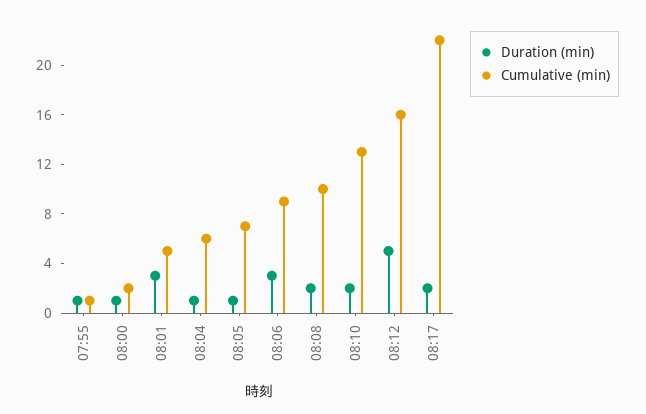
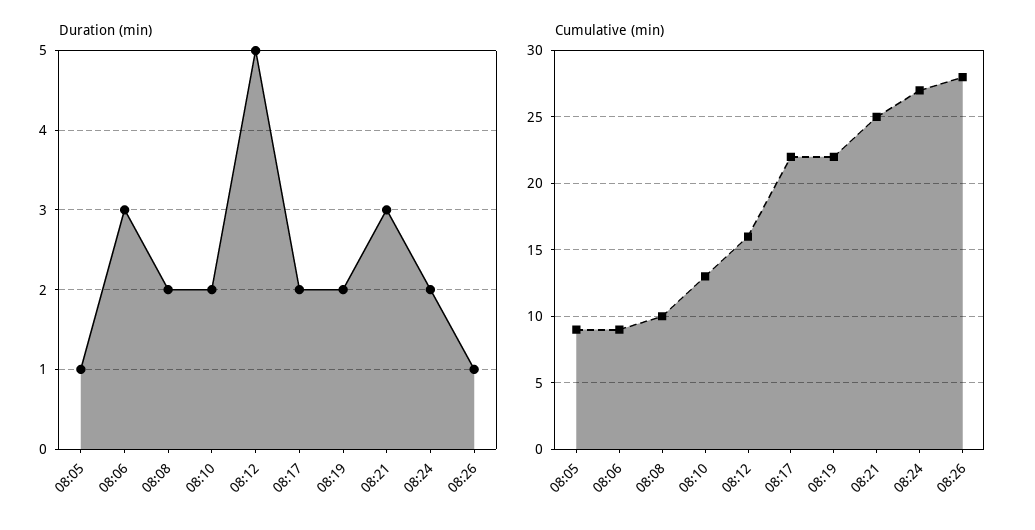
Duration (min), 07:55: 1 -> none
Cumulative (min), 07:55: 1 -> none
Duration (min), 08:00: 1 -> none
Cumulative (min), 08:00: 2 -> none
Duration (min), 08:01: 3 -> none
Cumulative (min), 08:01: 5 -> none
Duration (min), 08:04: 1 -> none
Cumulative (min), 08:04: 6 -> none
Cumulative (min), 08:05: 7 -> 9
Duration (min), 08:19: none -> 2
Duration (min), 08:21: none -> 3
Duration (min), 08:24: none -> 2
Duration (min), 08:26: none -> 1
Cumulative (min), 08:19: none -> 22
Cumulative (min), 08:21: none -> 25
Cumulative (min), 08:24: none -> 27
Cumulative (min), 08:26: none -> 28

